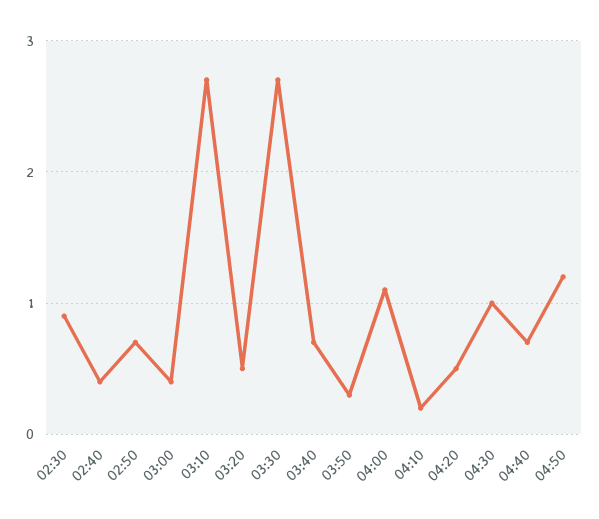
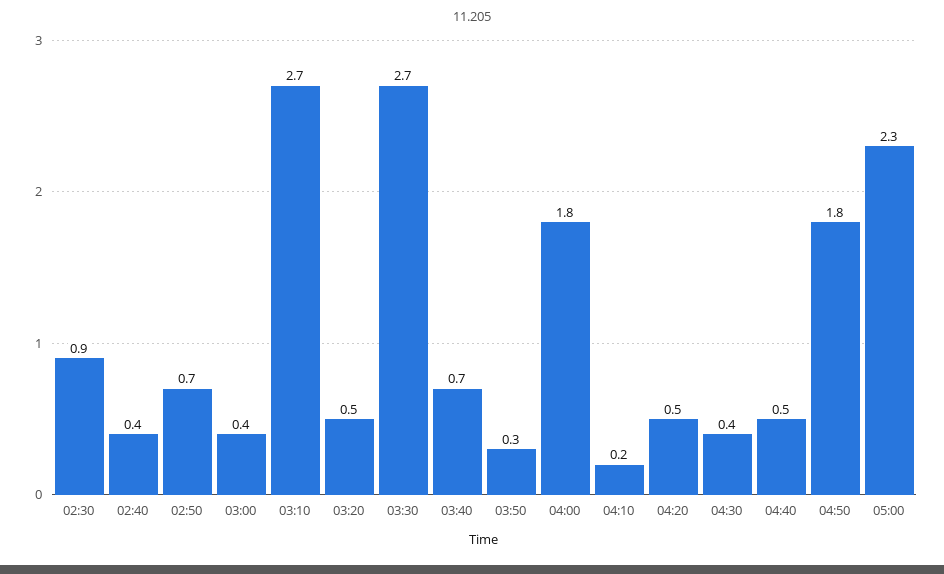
04:00: 1.1 -> 1.8
04:30: 1 -> 0.4
04:40: 0.7 -> 0.5
04:50: 1.2 -> 1.8
05:00: none -> 2.3

